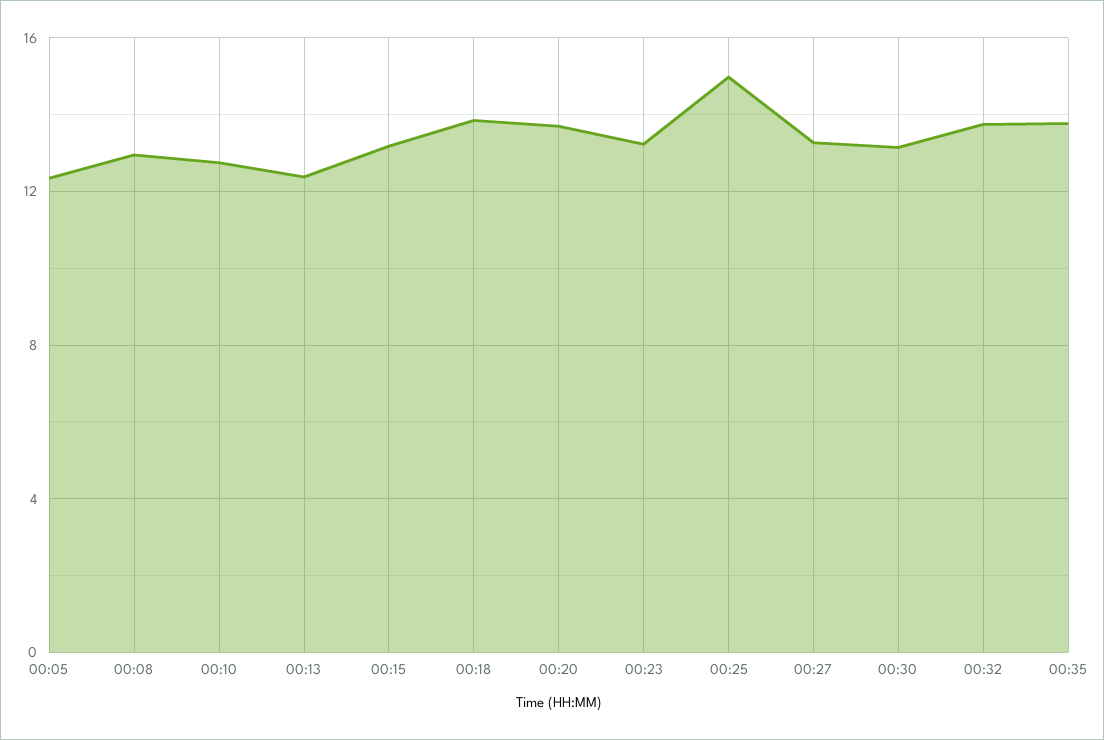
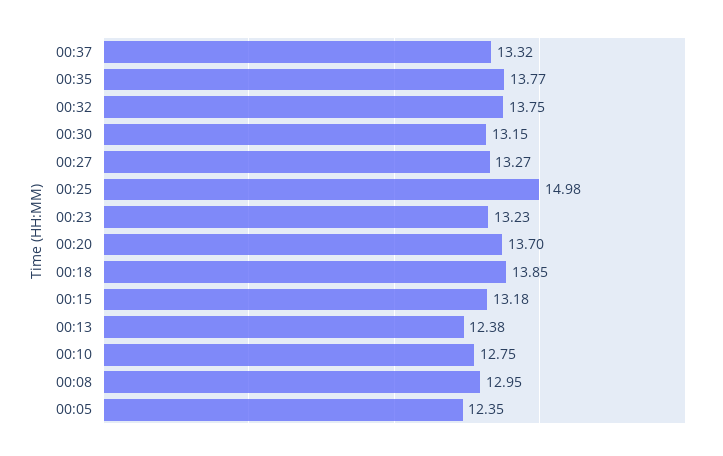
00:37: none -> 13.32

